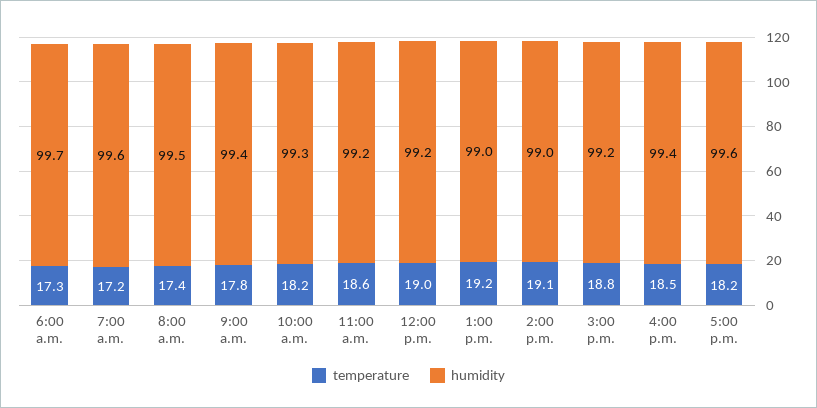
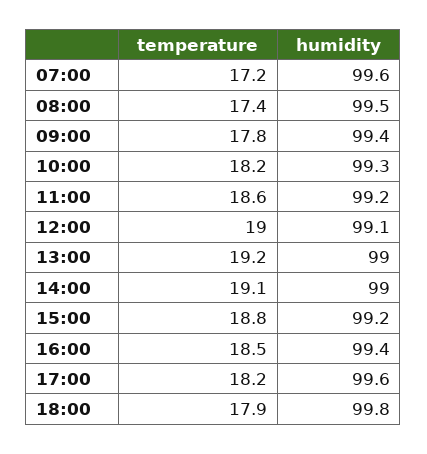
temperature, 6:00 a.m.: 17.3 -> none
humidity, 6:00 a.m.: 99.7 -> none
humidity, 12:00 p.m.: 99.2 -> 99.1
temperature, 18:00: none -> 17.9
humidity, 18:00: none -> 99.8

